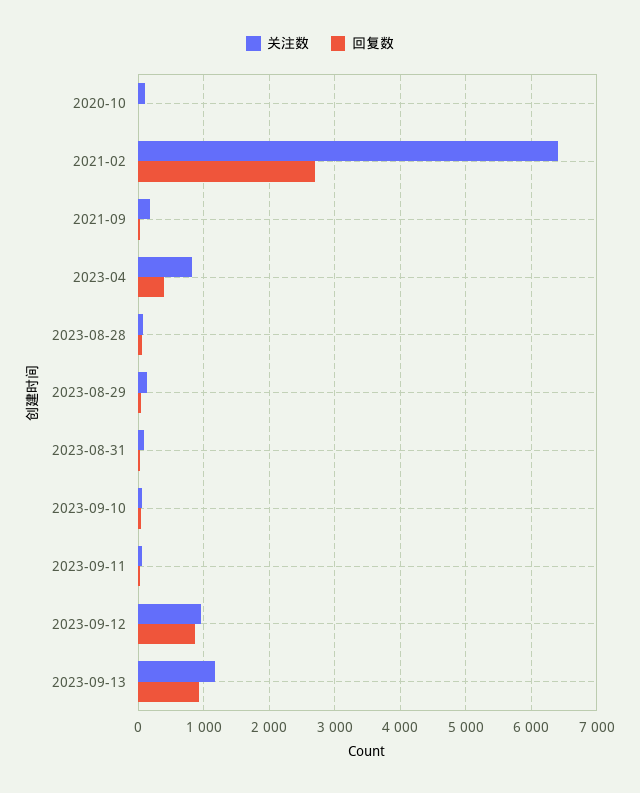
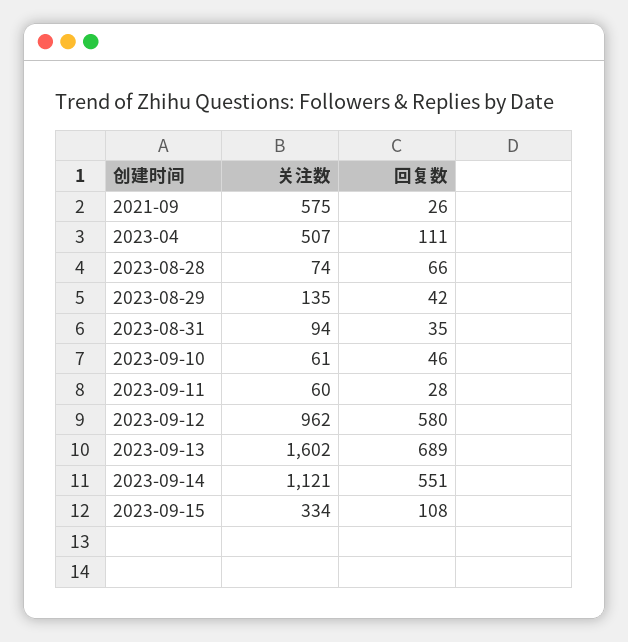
关注数, 2020-10: 100 -> none
回复数, 2020-10: 0 -> none
关注数, 2021-02: 6400 -> none
回复数, 2021-02: 2700 -> none
关注数, 2021-09: 200 -> 575
关注数, 2023-04: 800 -> 507
回复数, 2023-04: 400 -> 111
回复数, 2023-09-12: 900 -> 580
关注数, 2023-09-13: 1200 -> 1602
回复数, 2023-09-13: 900 -> 689
关注数, 2023-09-14: none -> 1121
回复数, 2023-09-14: none -> 551
关注数, 2023-09-15: none -> 334
回复数, 2023-09-15: none -> 108

